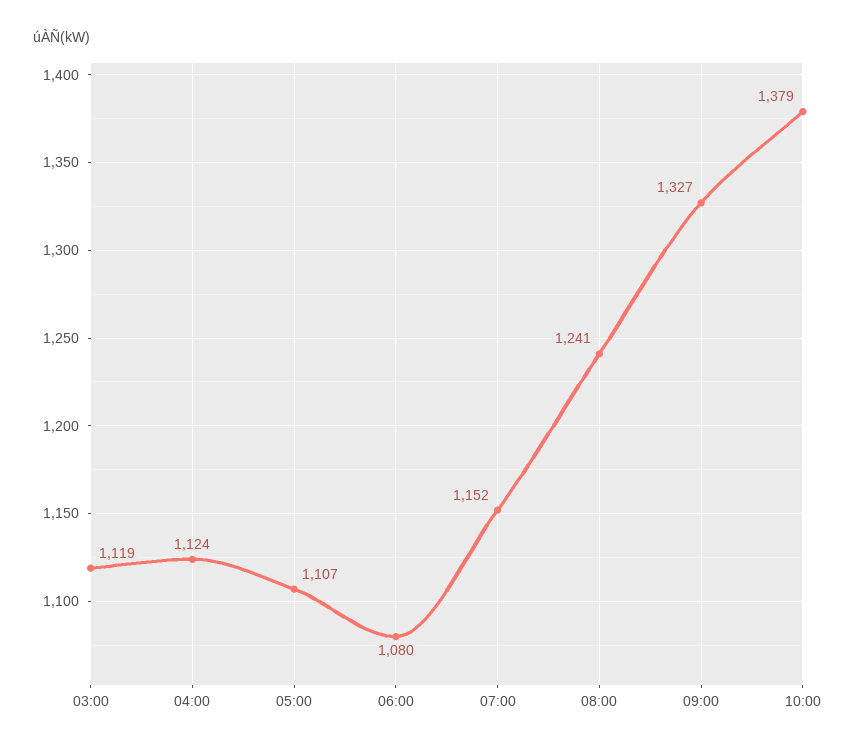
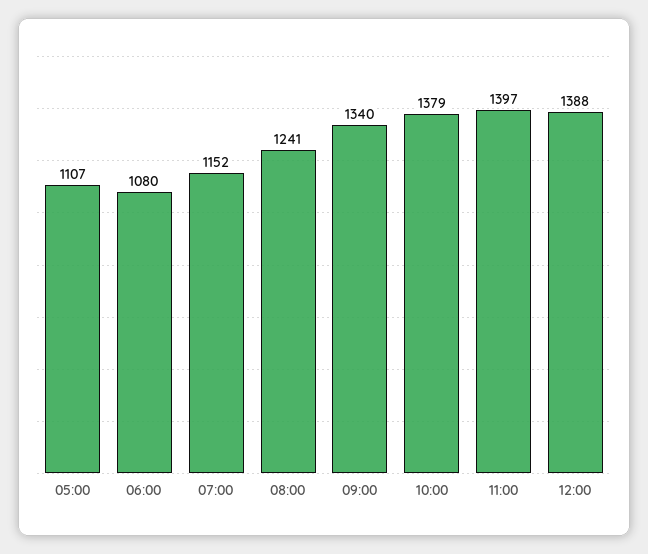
03:00: 1119 -> none
04:00: 1124 -> none
09:00: 1327 -> 1340
11:00: none -> 1397
12:00: none -> 1388

